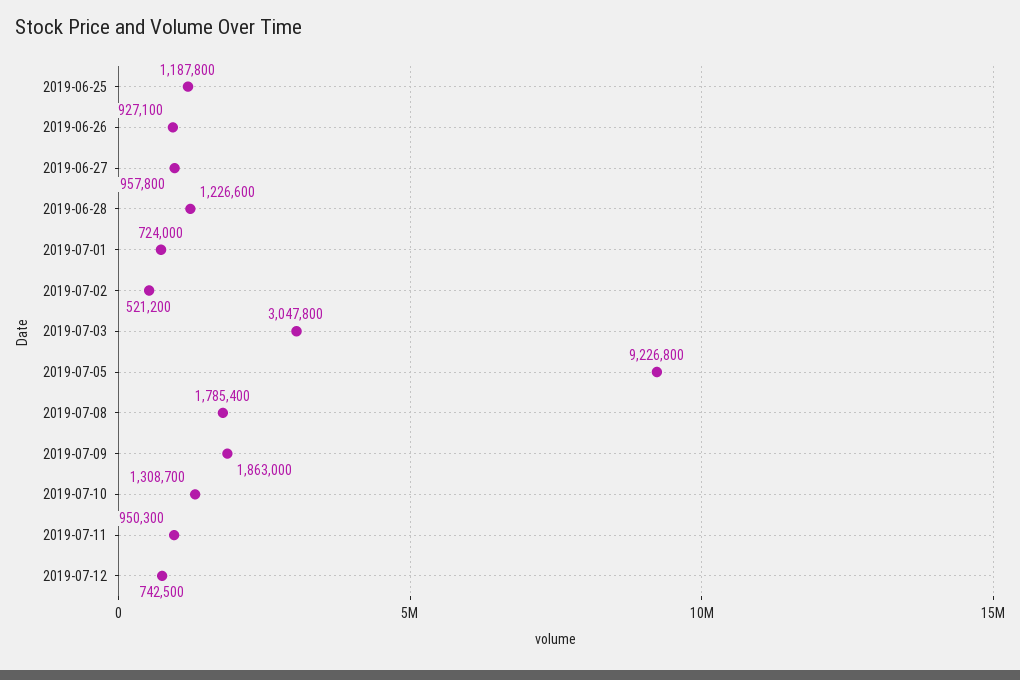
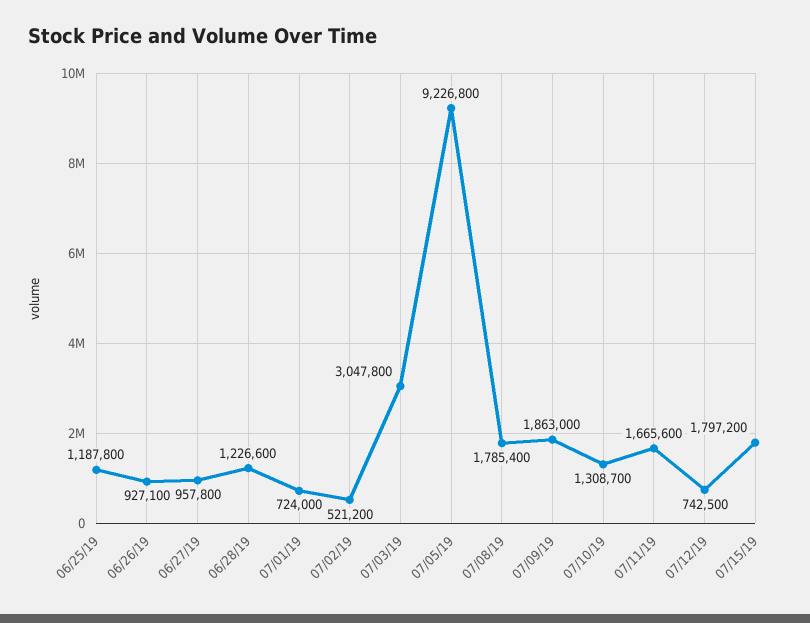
2019-07-11: 950300 -> 1665600
07/15/19: none -> 1797200

